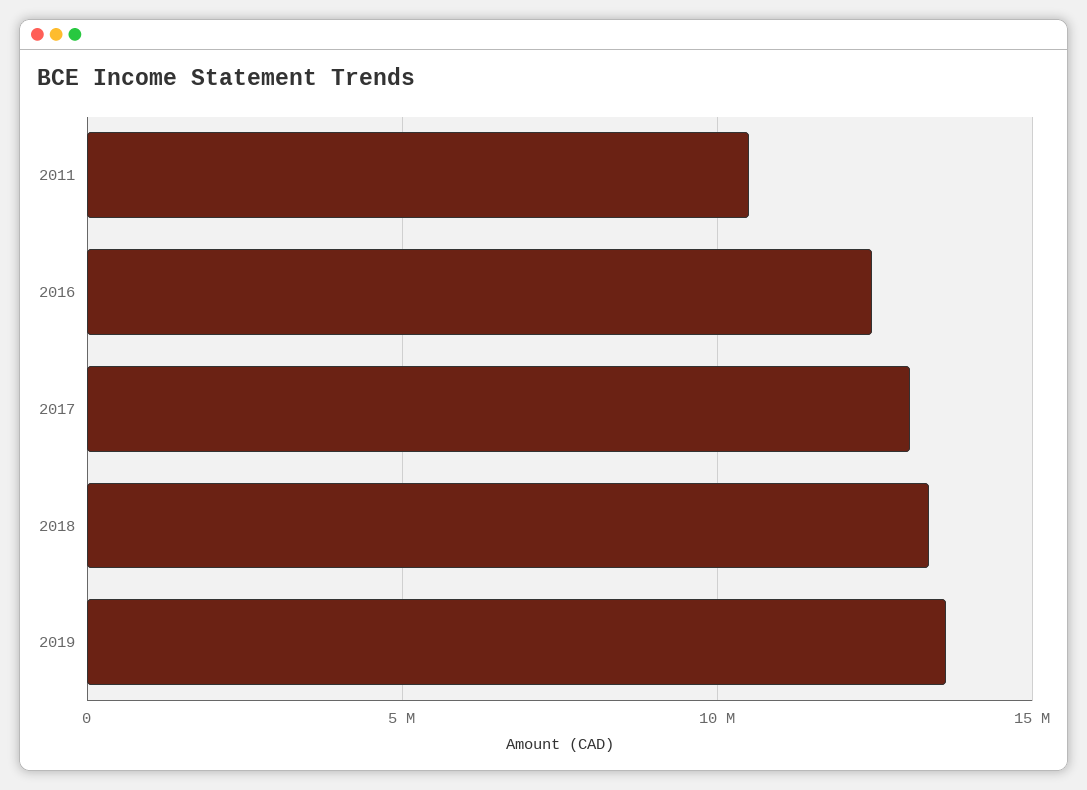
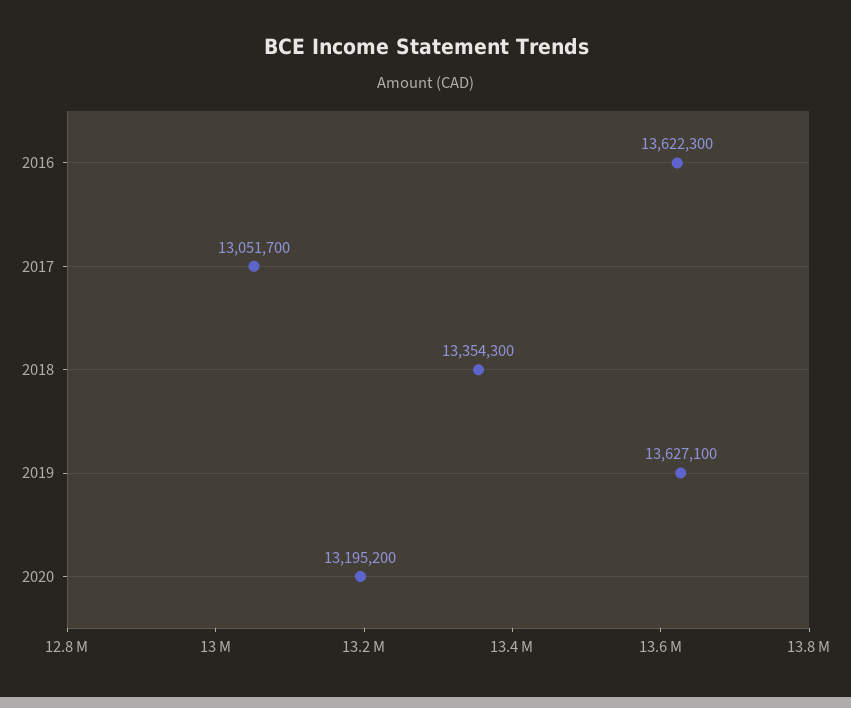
2011: 10500000 -> none
2016: 12500000 -> 13622300
2020: none -> 13195200

